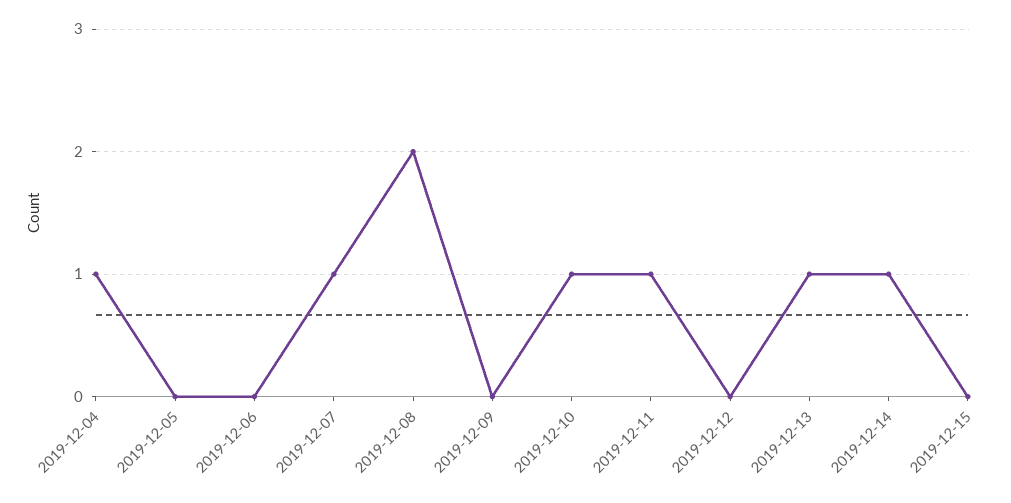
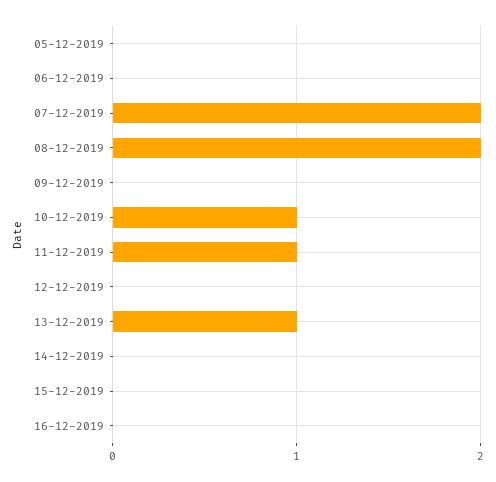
2019-12-04: 1 -> none
2019-12-07: 1 -> 2
2019-12-14: 1 -> 0
16-12-2019: none -> 0

